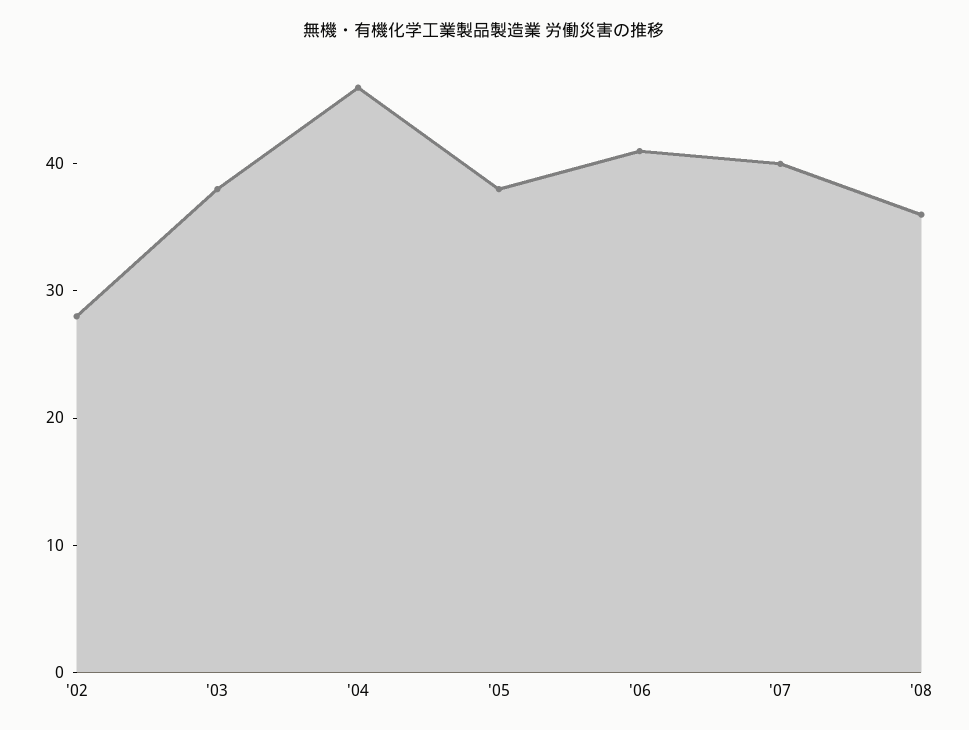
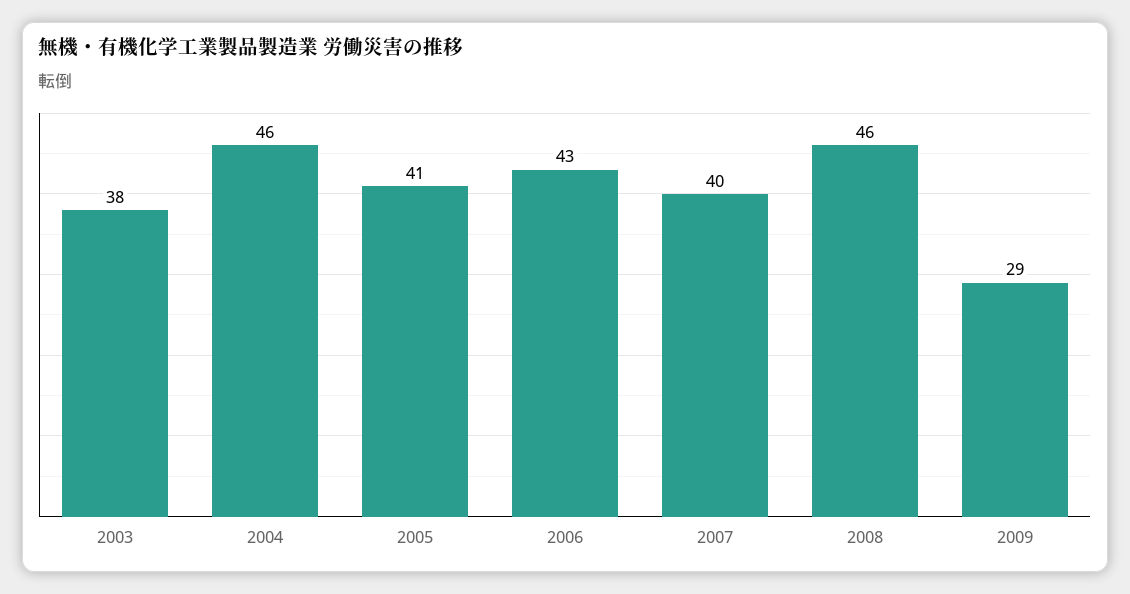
'02: 28 -> none
'05: 38 -> 41
'06: 41 -> 43
'08: 36 -> 46
2009: none -> 29

